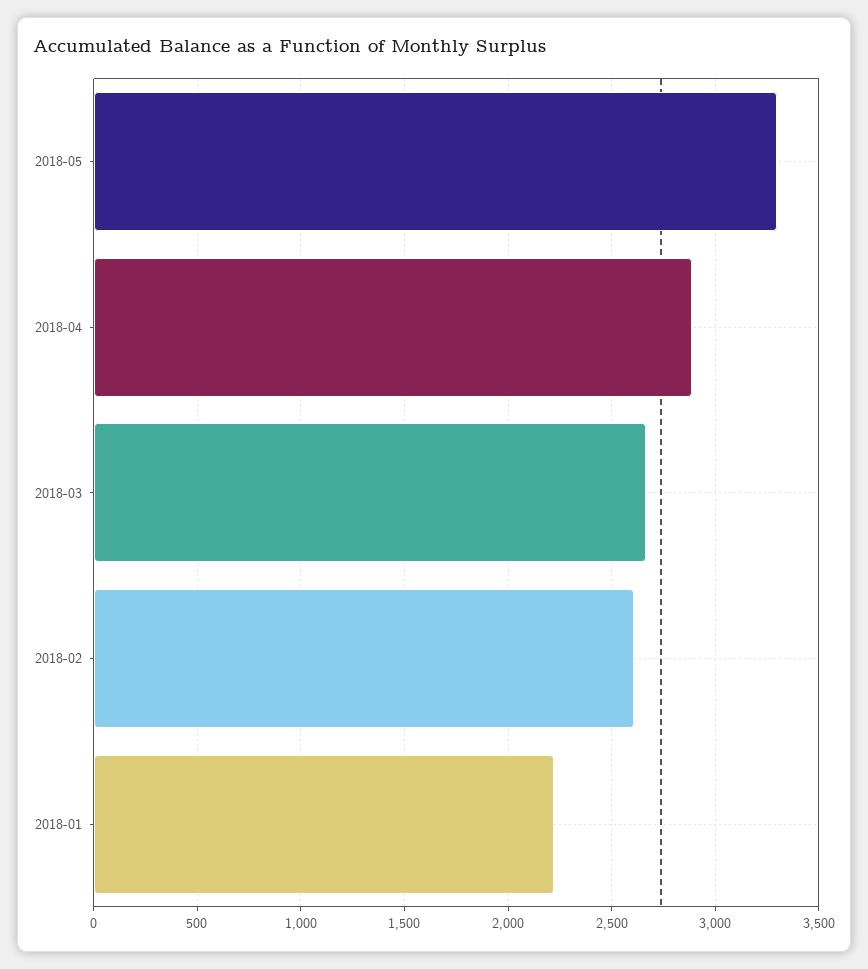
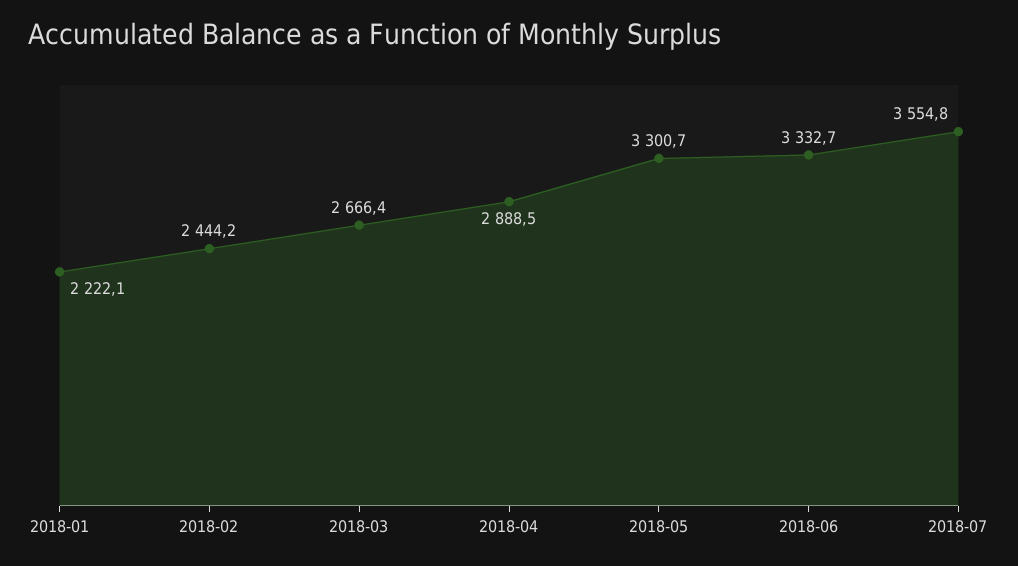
2018-02: 2600 -> 2444.2
2018-06: none -> 3332.7
2018-07: none -> 3554.8

